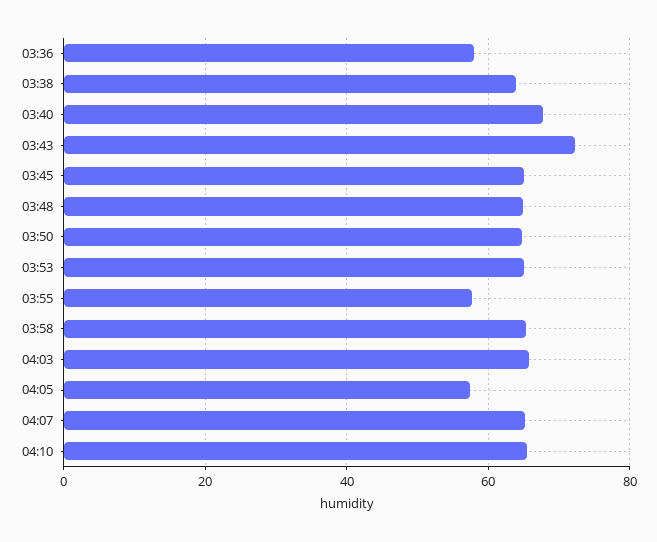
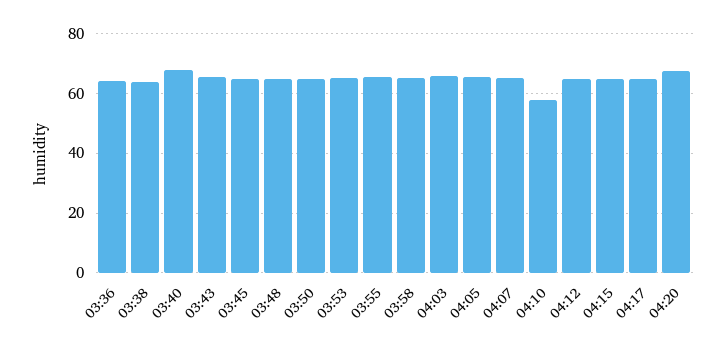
03:36: 58 -> 65
03:43: 72 -> 65
03:55: 58 -> 65
04:05: 58 -> 65
04:10: 66 -> 57.5
04:12: none -> 65
04:15: none -> 65
04:17: none -> 65
04:20: none -> 67.5

